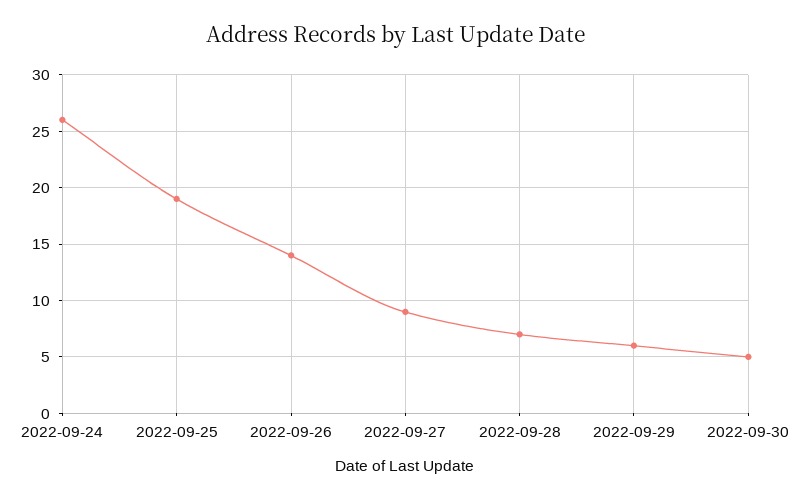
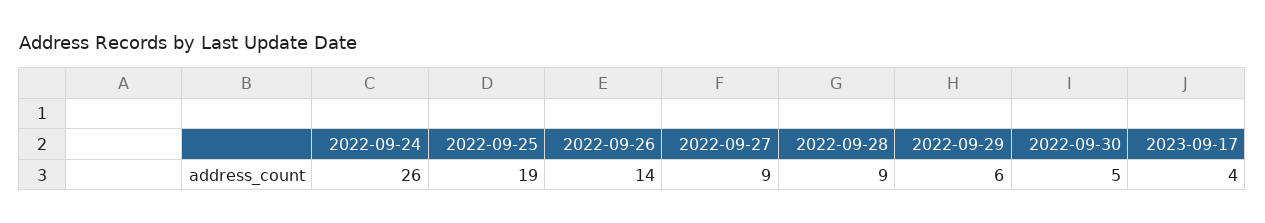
2022-09-28: 7 -> 9
2023-09-17: none -> 4

